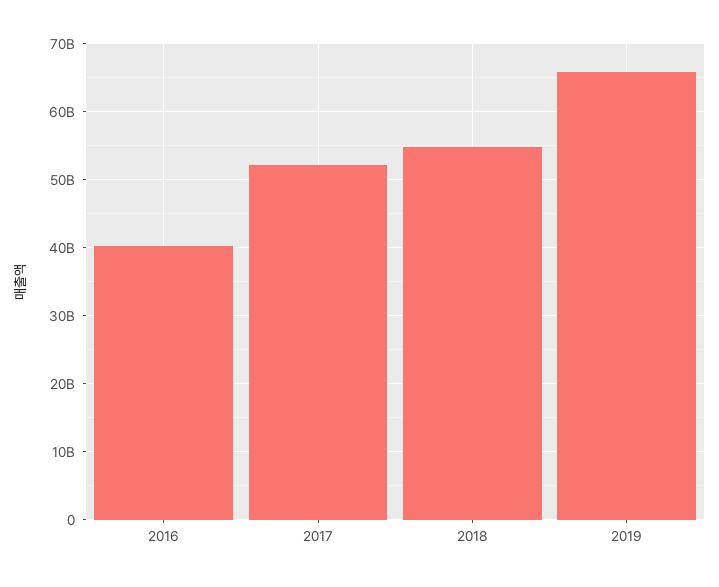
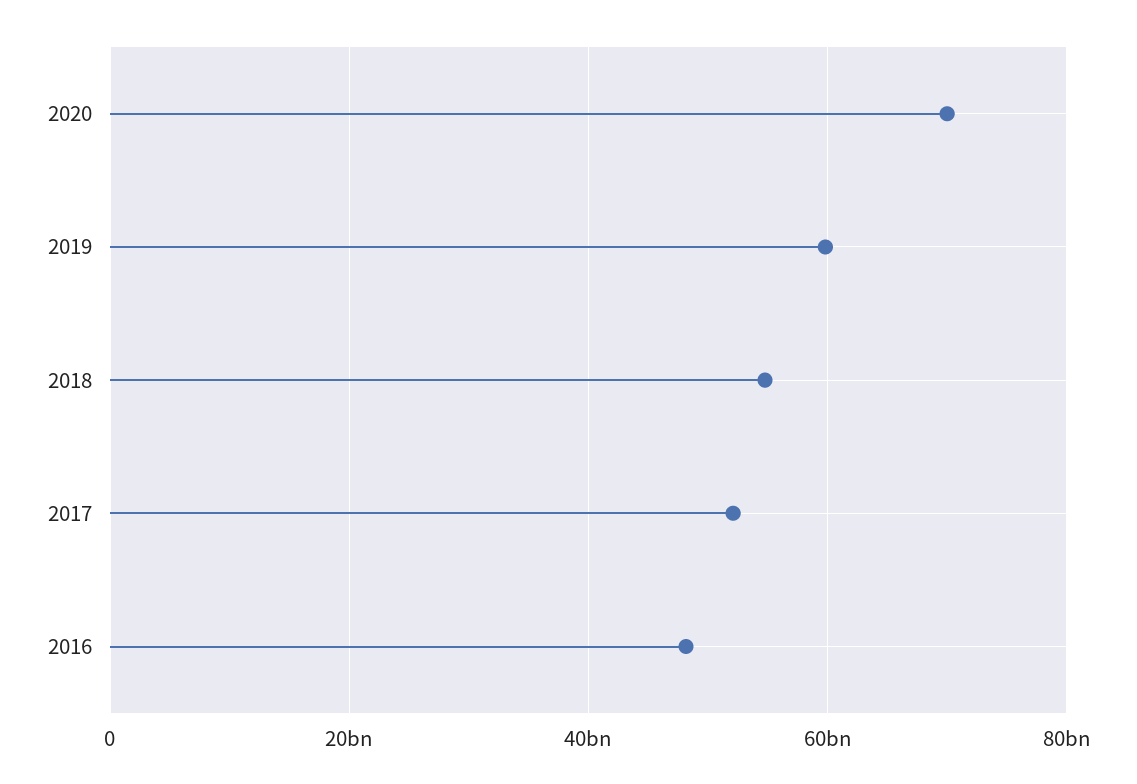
2016: 40000000000 -> 48000000000
2019: 66000000000 -> 60000000000
2020: none -> 70000000000

